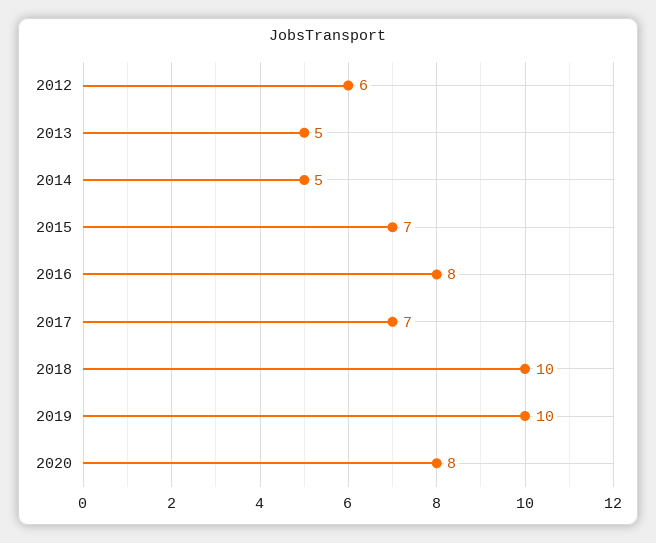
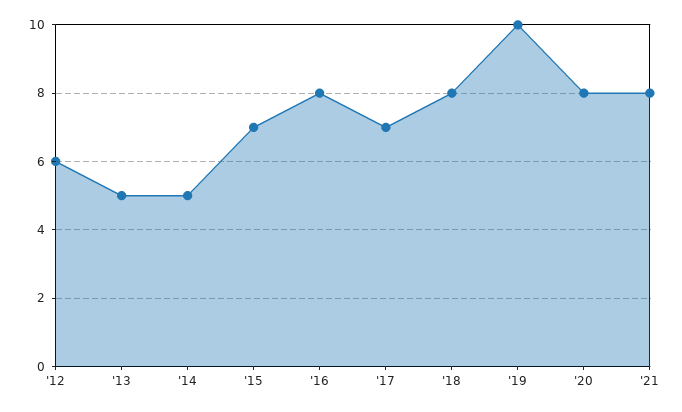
2018: 10 -> 8
'21: none -> 8

